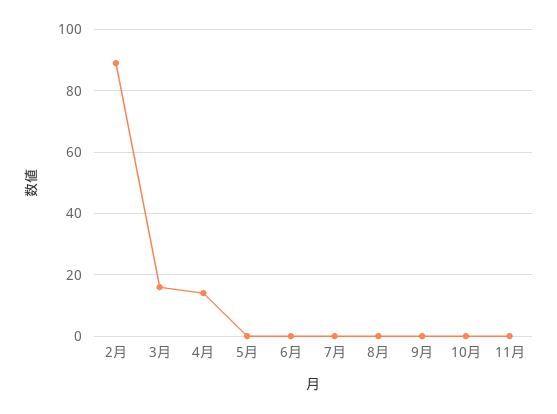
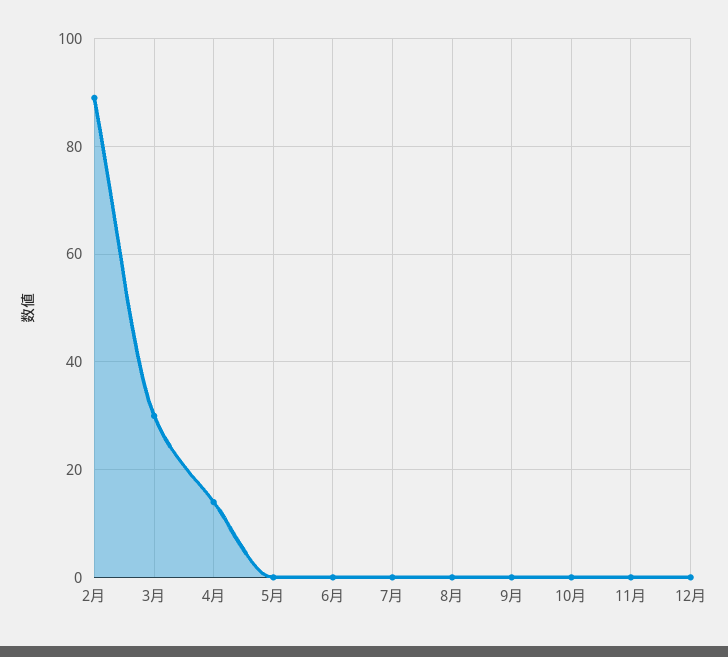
3月: 15 -> 30
12月: none -> 0

